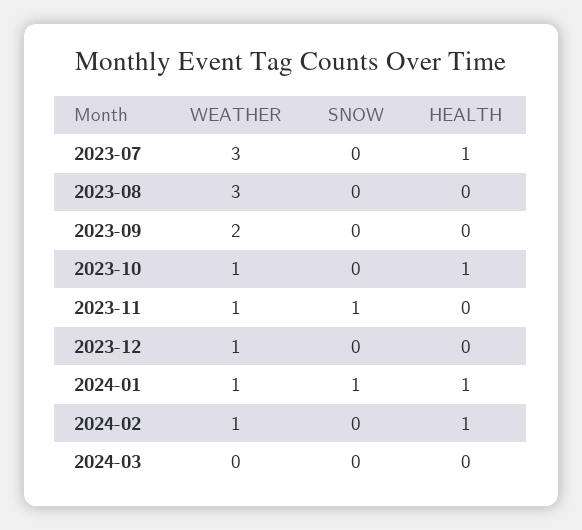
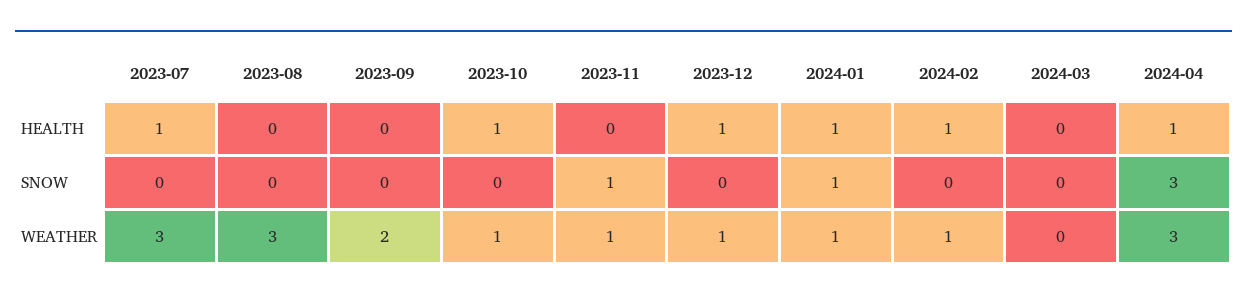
HEALTH, 2023-12: 0 -> 1
HEALTH, 2024-04: none -> 1
SNOW, 2024-04: none -> 3
WEATHER, 2024-04: none -> 3

